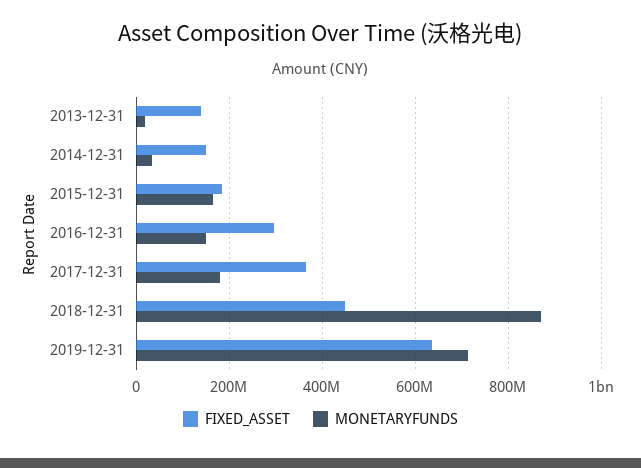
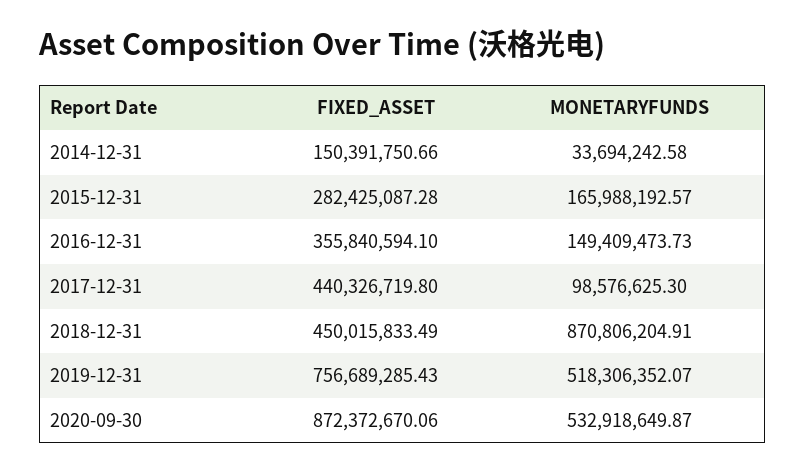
FIXED_ASSET, 2013-12-31: 140000000 -> none
MONETARYFUNDS, 2013-12-31: 20000000 -> none
FIXED_ASSET, 2015-12-31: 180000000 -> 282425087.28
FIXED_ASSET, 2016-12-31: 300000000 -> 355840594.1
FIXED_ASSET, 2017-12-31: 360000000 -> 440326719.8
MONETARYFUNDS, 2017-12-31: 180000000 -> 98576625.3
FIXED_ASSET, 2019-12-31: 640000000 -> 756689285.43
MONETARYFUNDS, 2019-12-31: 720000000 -> 518306352.07
FIXED_ASSET, 2020-09-30: none -> 872372670.06
MONETARYFUNDS, 2020-09-30: none -> 532918649.87

